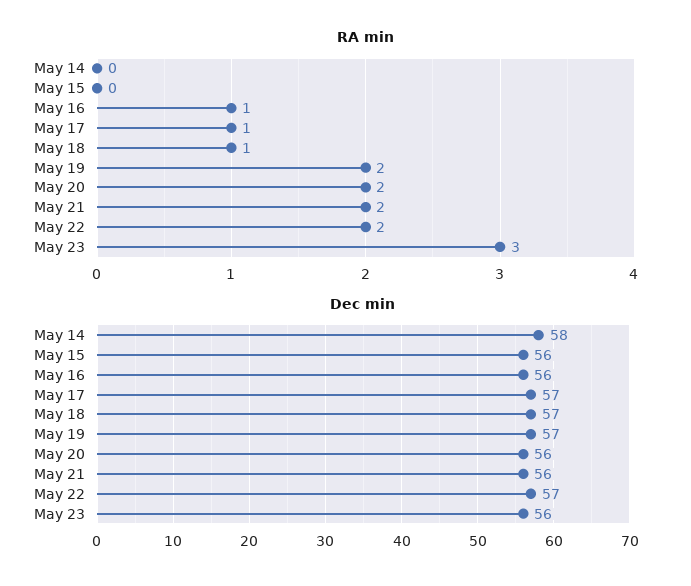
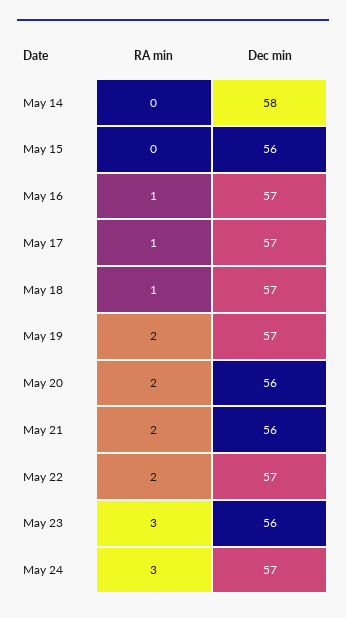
Dec min, May 16: 56 -> 57
RA min, May 24: none -> 3
Dec min, May 24: none -> 57

